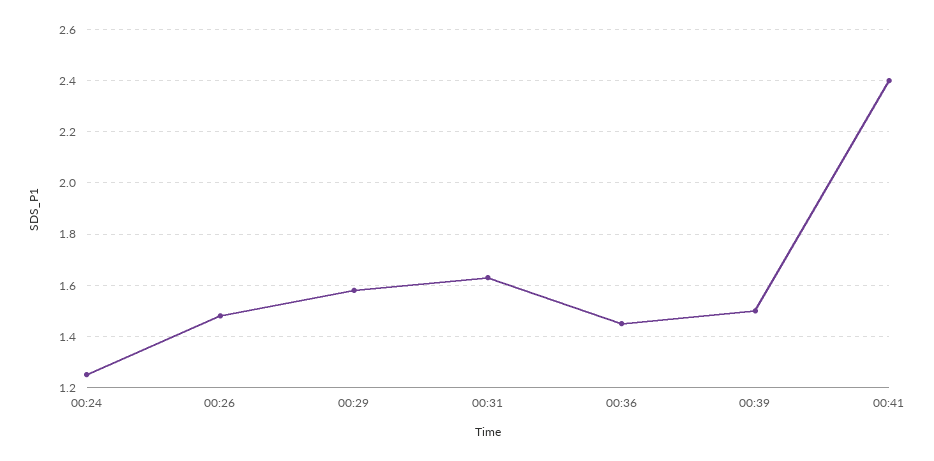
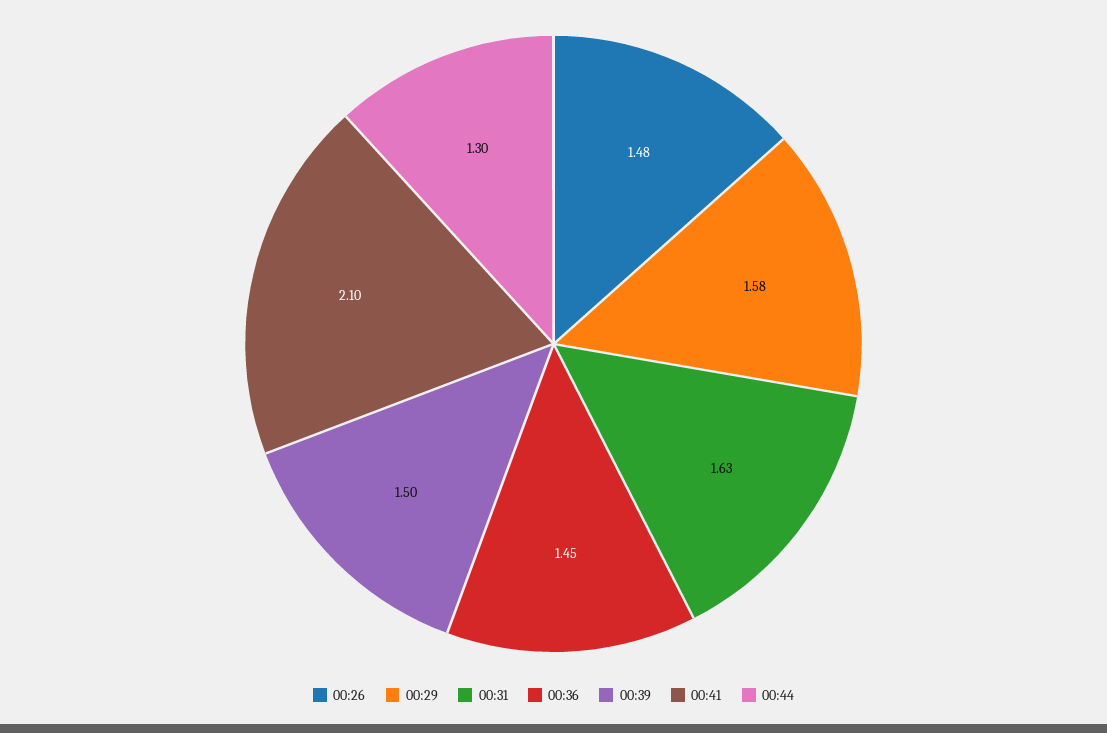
00:24: 1.25 -> none
00:41: 2.4 -> 2.1
00:44: none -> 1.3

